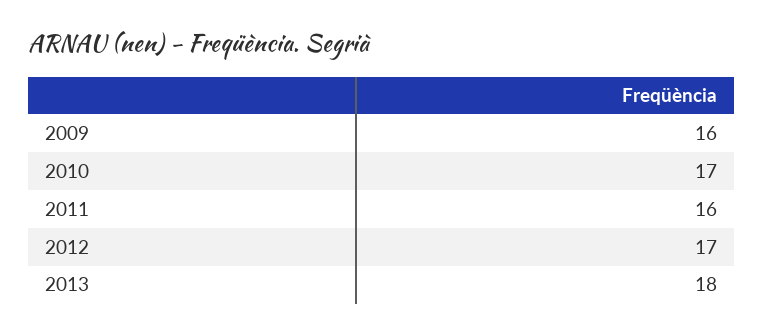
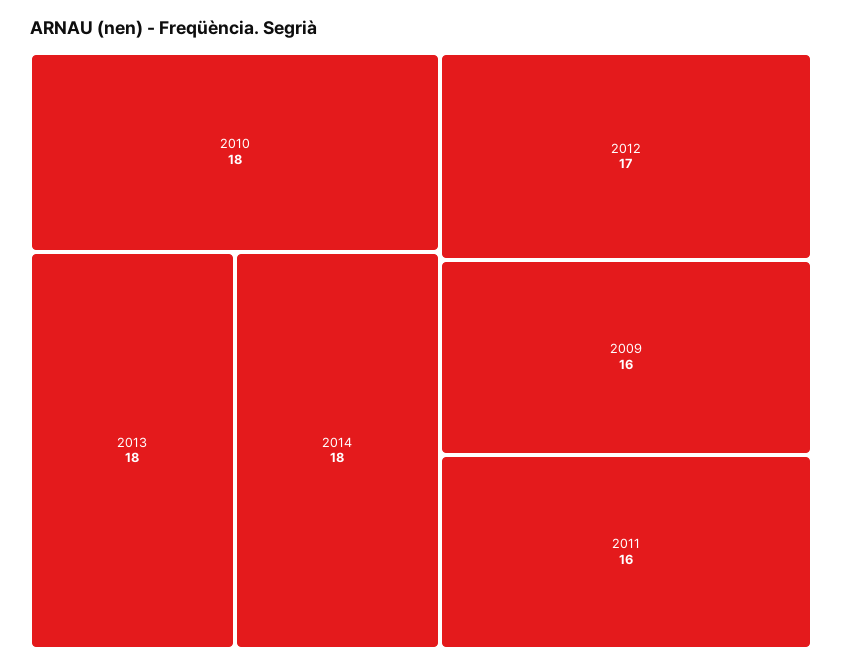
2010: 17 -> 18
2014: none -> 18

